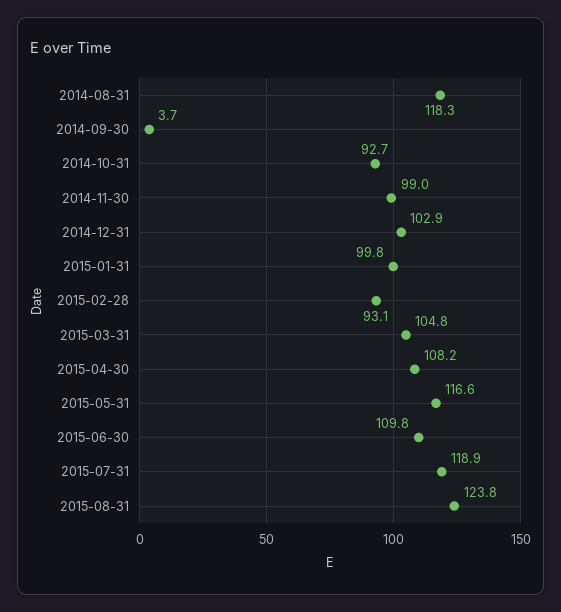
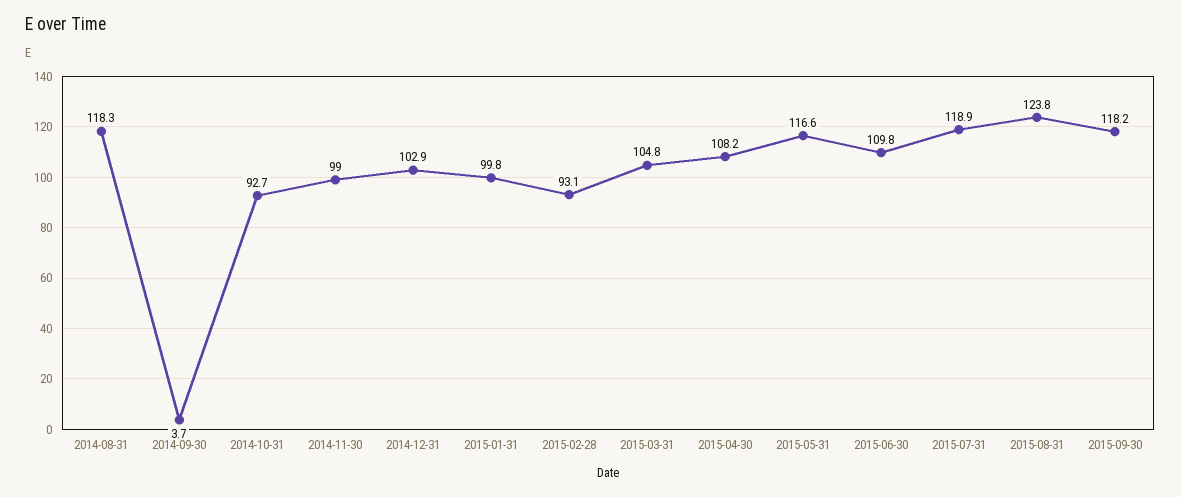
2015-09-30: none -> 118.2

